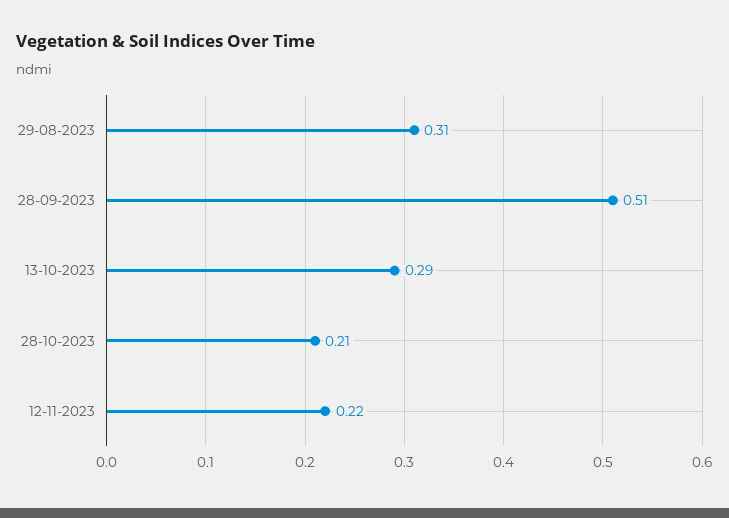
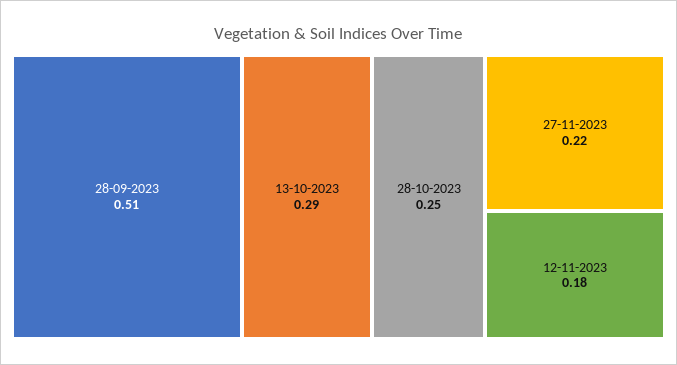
29-08-2023: 0.31 -> none
28-10-2023: 0.21 -> 0.25
12-11-2023: 0.22 -> 0.18
27-11-2023: none -> 0.22

